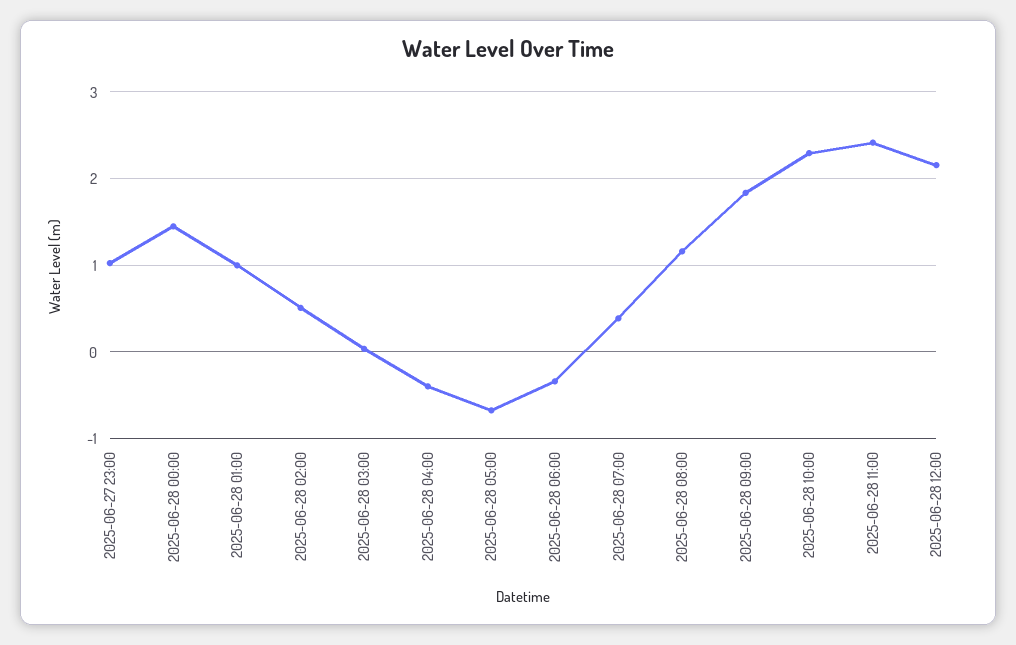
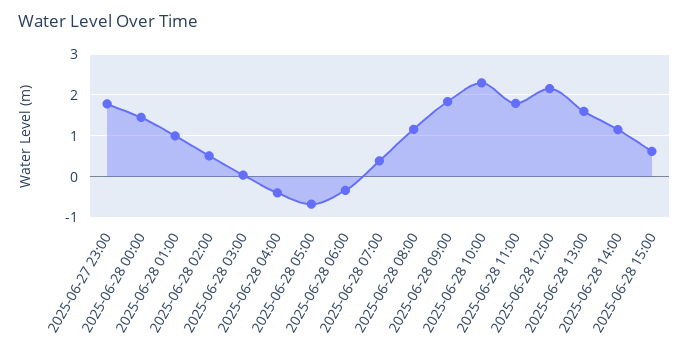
2025-06-27 23:00: 1 -> 1.8
2025-06-28 11:00: 2.4 -> 1.8
2025-06-28 13:00: none -> 1.6
2025-06-28 14:00: none -> 1.2
2025-06-28 15:00: none -> 0.6

